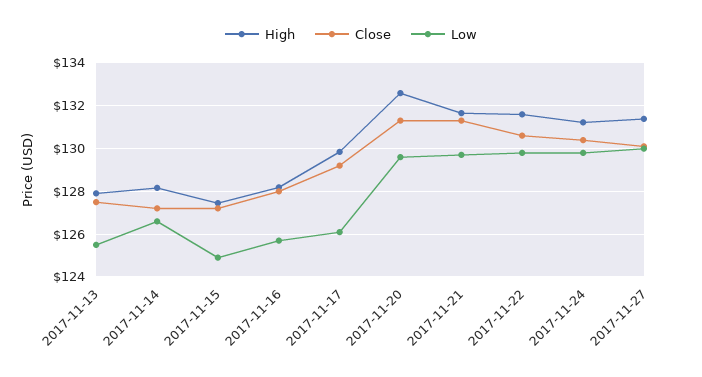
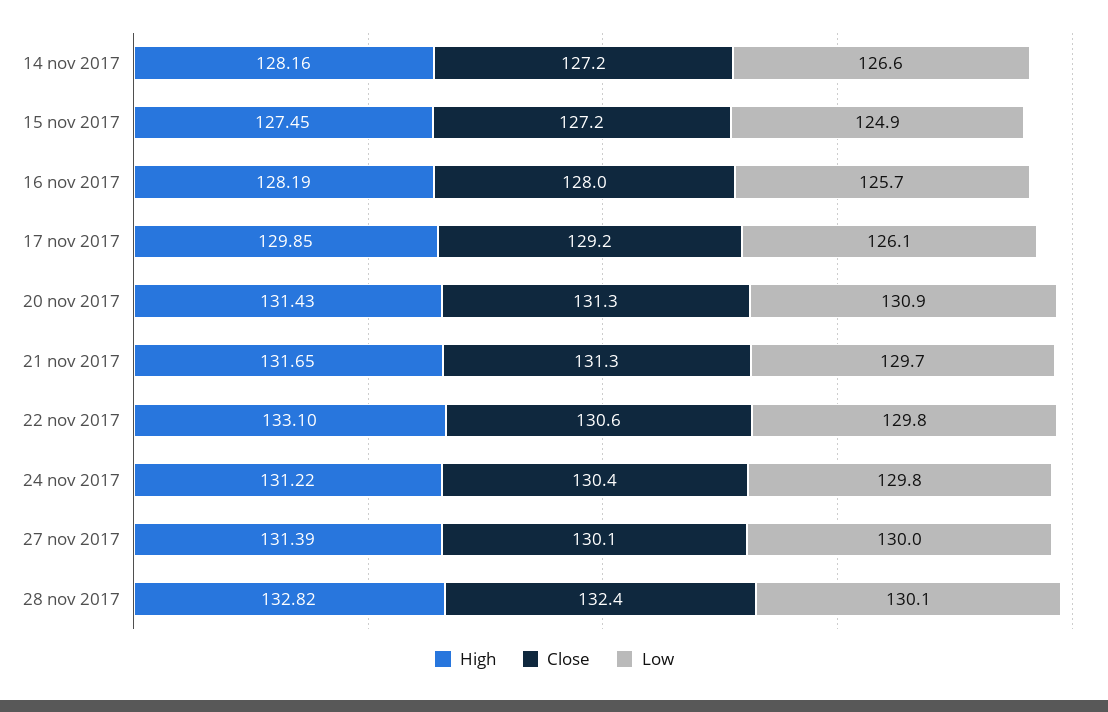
High, 2017-11-13: 128 -> none
Close, 2017-11-13: 127.5 -> none
Low, 2017-11-13: 125.5 -> none
High, 2017-11-20: 132.5 -> 131.43
Low, 2017-11-20: 129.5 -> 130.9
High, 2017-11-22: 131.5 -> 133.1
High, 28 nov 2017: none -> 132.82
Close, 28 nov 2017: none -> 132.4
Low, 28 nov 2017: none -> 130.1

